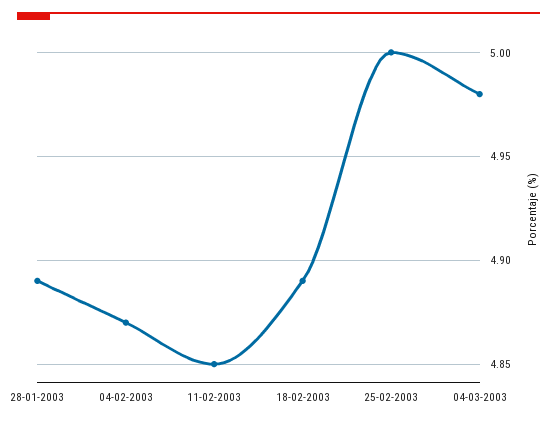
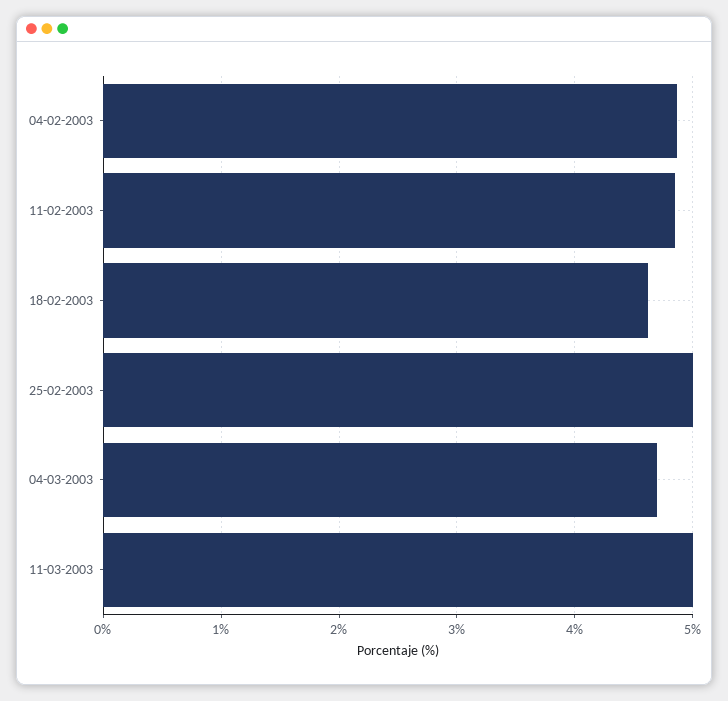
28-01-2003: 4.89 -> none
18-02-2003: 4.89 -> 4.6
04-03-2003: 4.98 -> 4.7
11-03-2003: none -> 5

